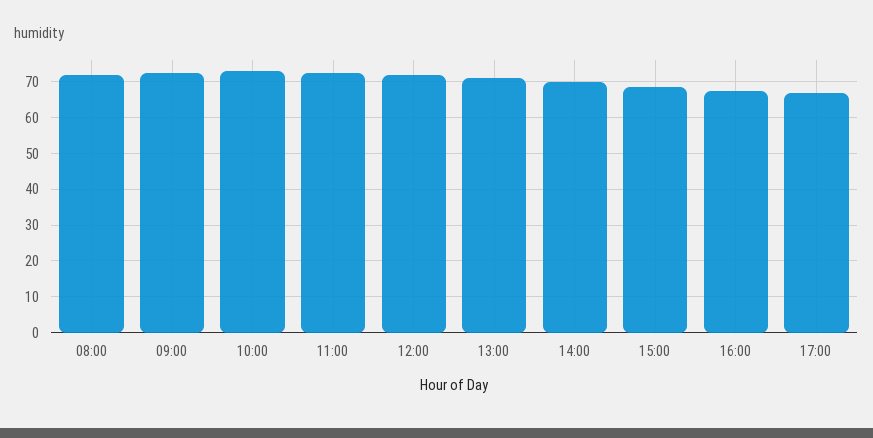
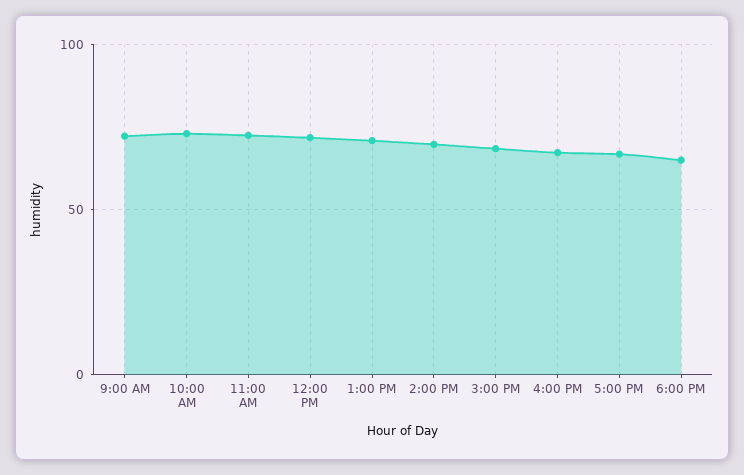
08:00: 72 -> none
6:00 PM: none -> 65

